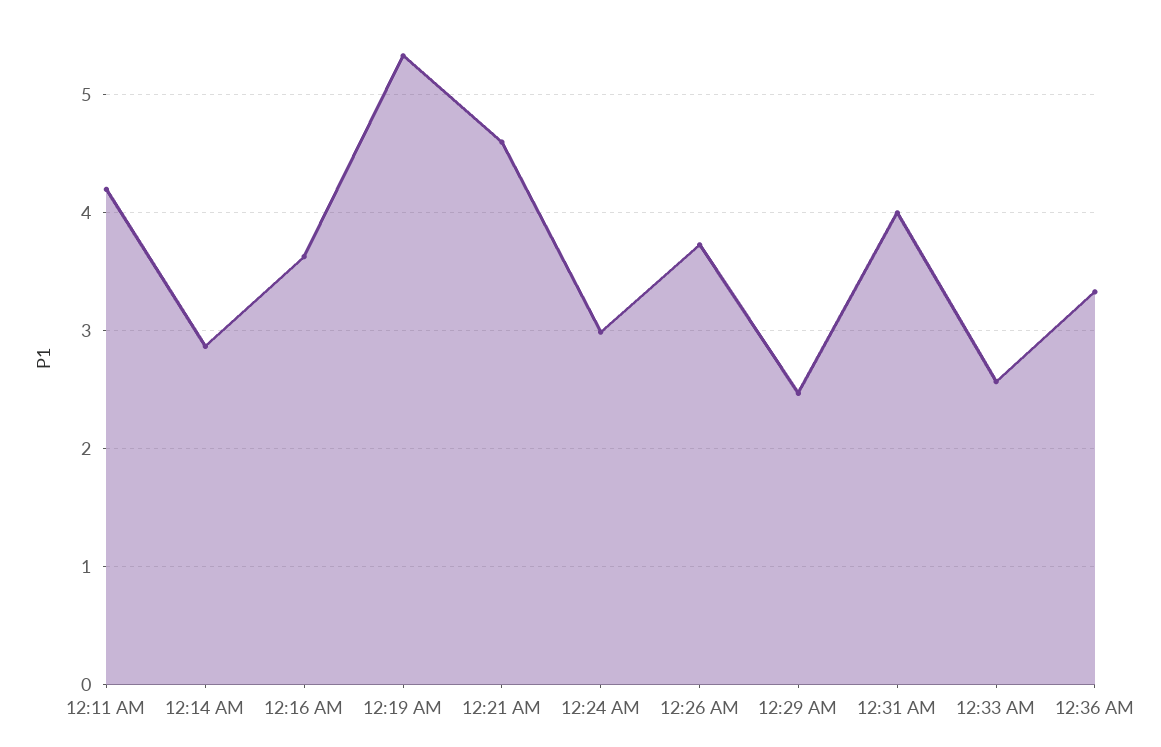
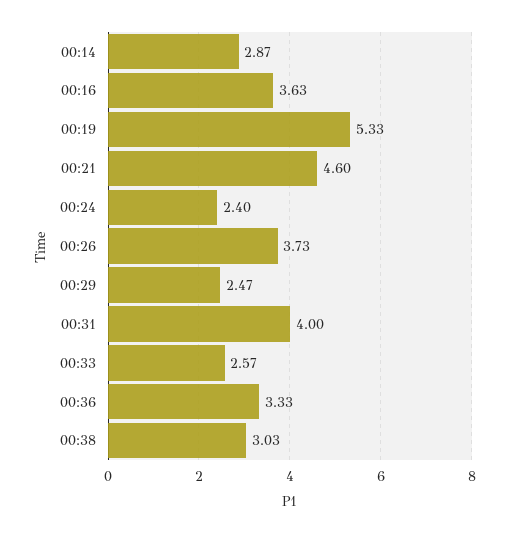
12:11 AM: 4.2 -> none
12:24 AM: 3 -> 2.4
00:38: none -> 3.03

